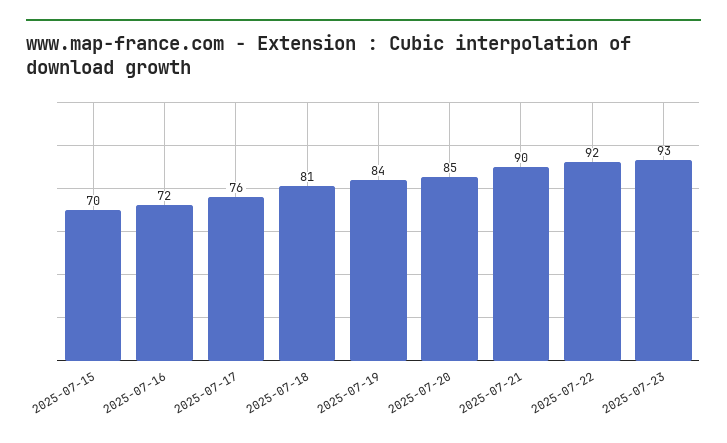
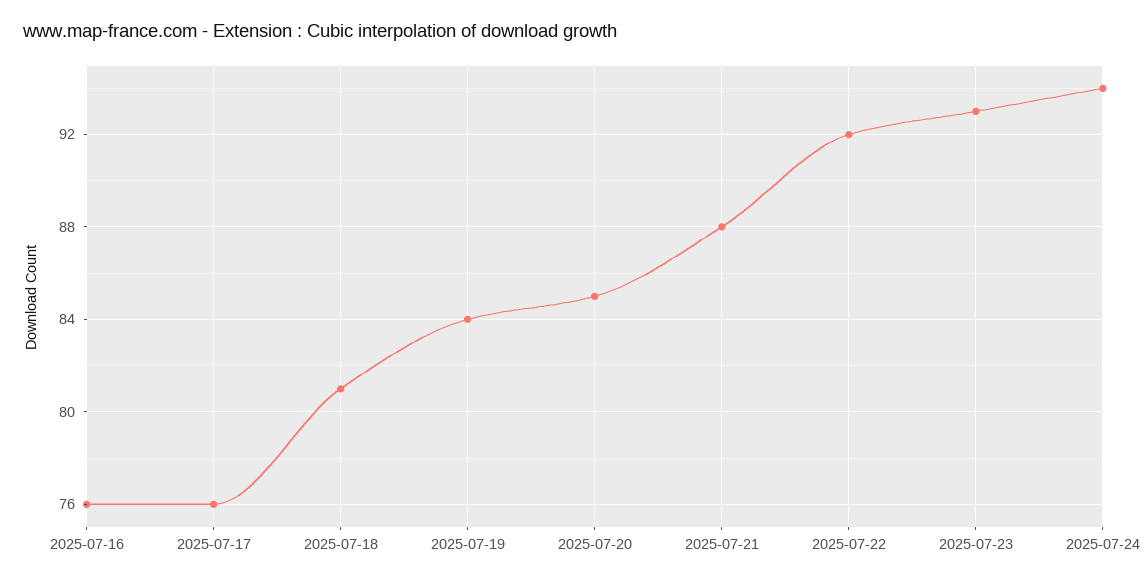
2025-07-15: 70 -> none
2025-07-16: 72 -> 76
2025-07-21: 90 -> 88
2025-07-24: none -> 94

